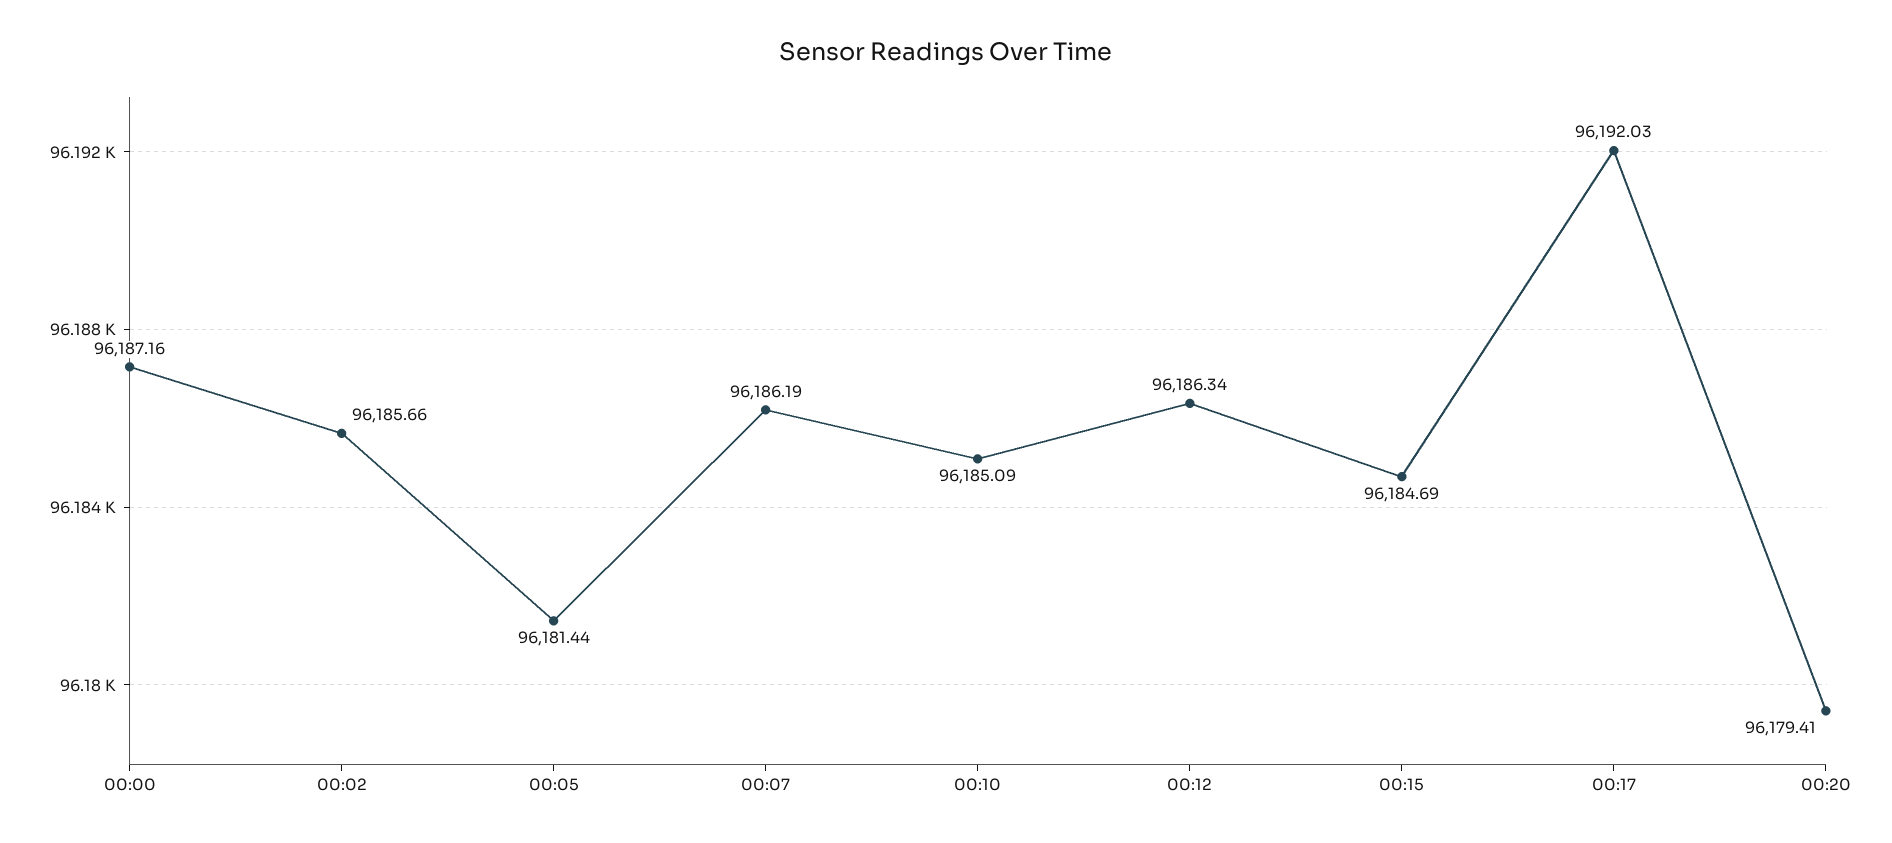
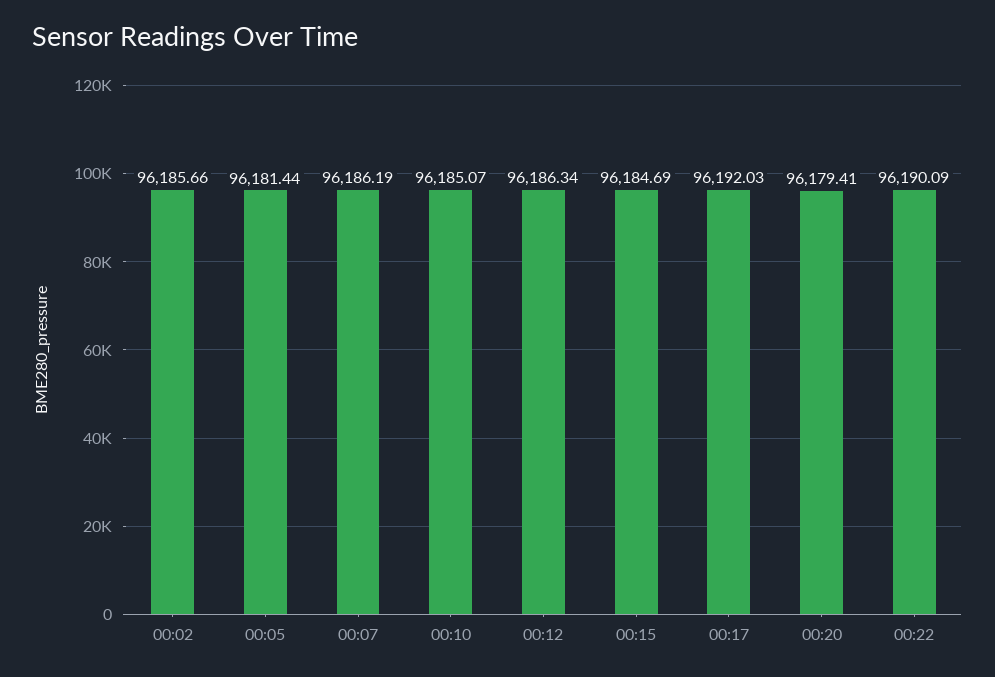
00:00: 96187.16 -> none
00:10: 96185.09 -> 96185.07
00:22: none -> 96190.09

